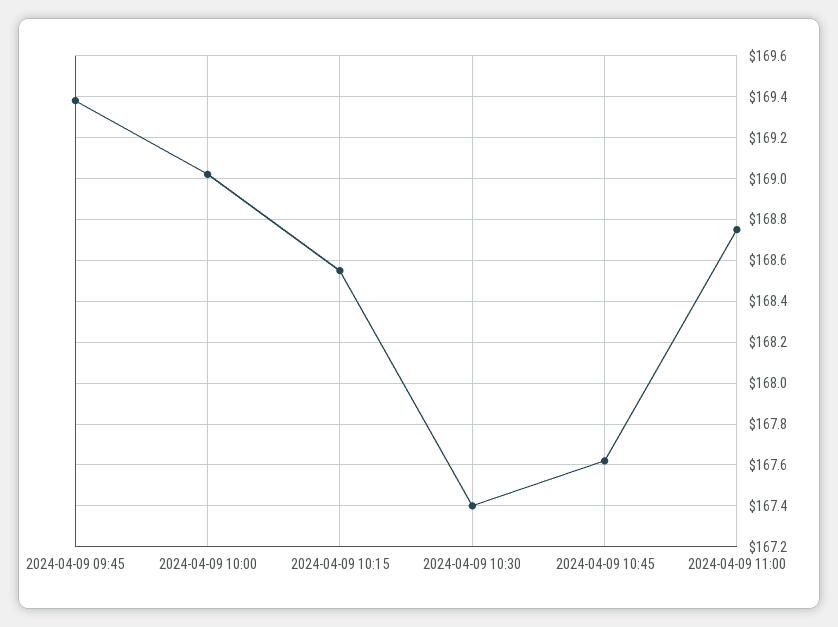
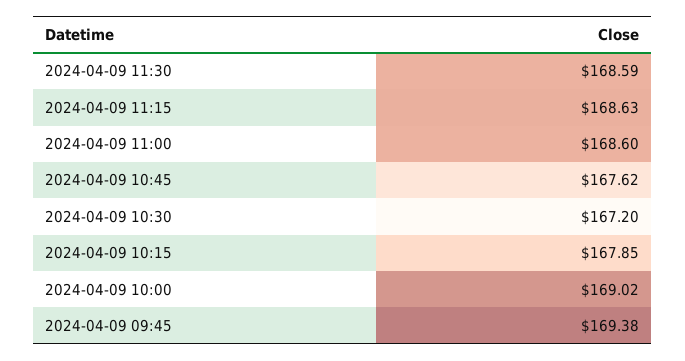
2024-04-09 10:15: 168.55 -> 167.85
2024-04-09 10:30: 167.4 -> 167.2
2024-04-09 11:00: 168.75 -> 168.6
2024-04-09 11:30: none -> 168.59
2024-04-09 11:15: none -> 168.63

